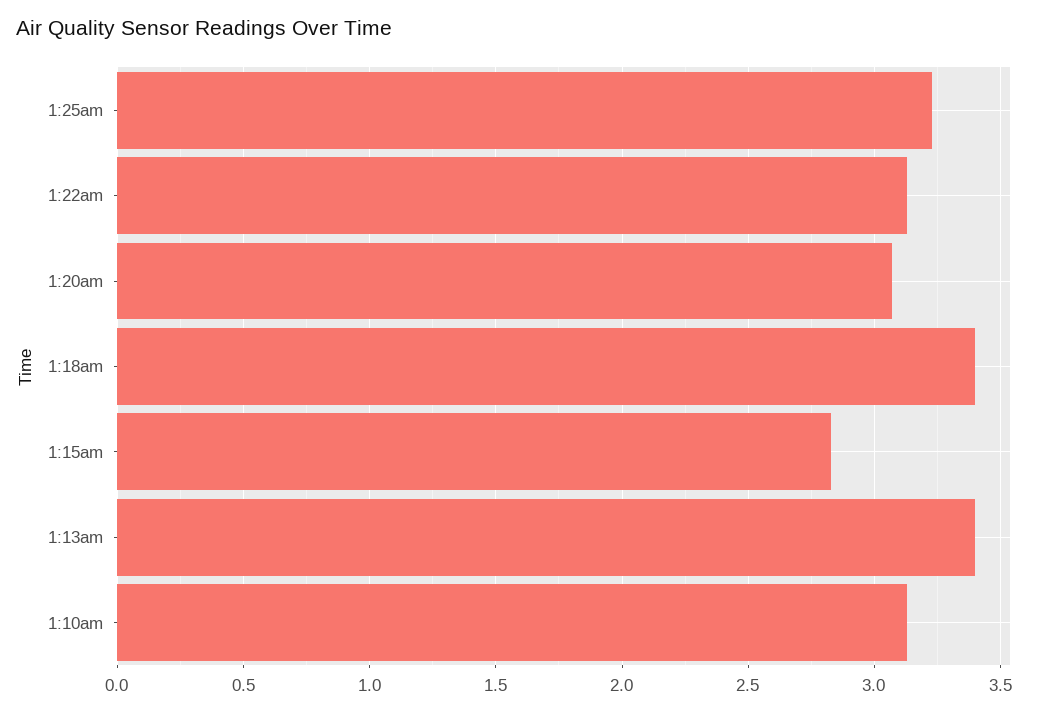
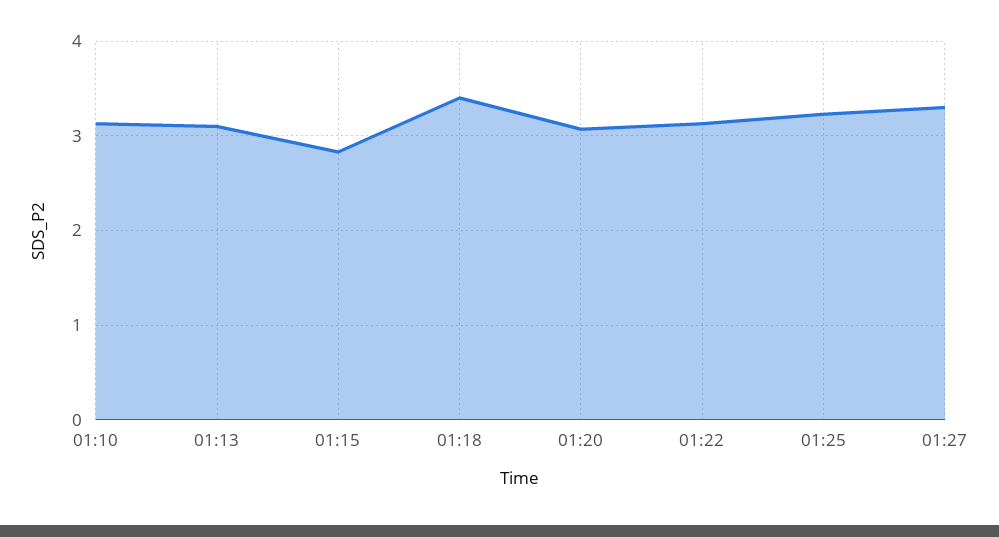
1:13am: 3.4 -> 3.1
01:27: none -> 3.3

